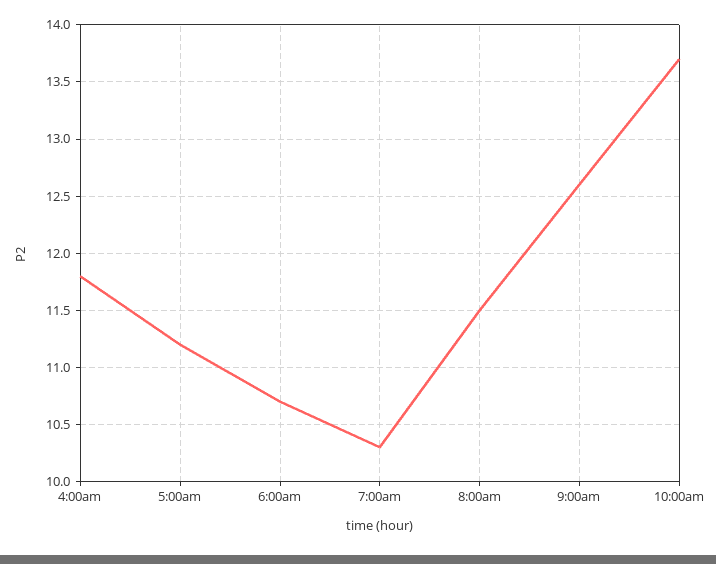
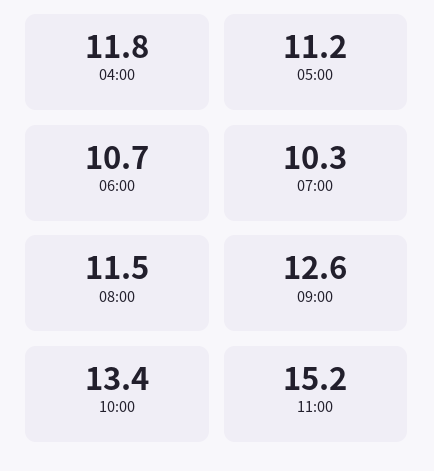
10:00am: 13.7 -> 13.4
11:00: none -> 15.2

